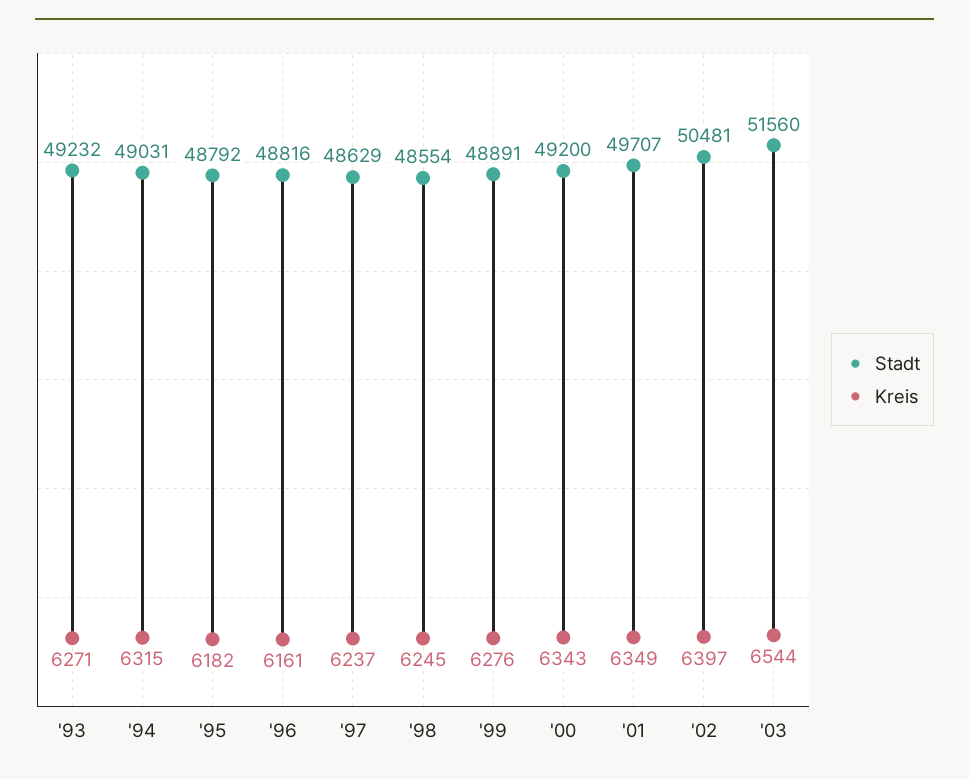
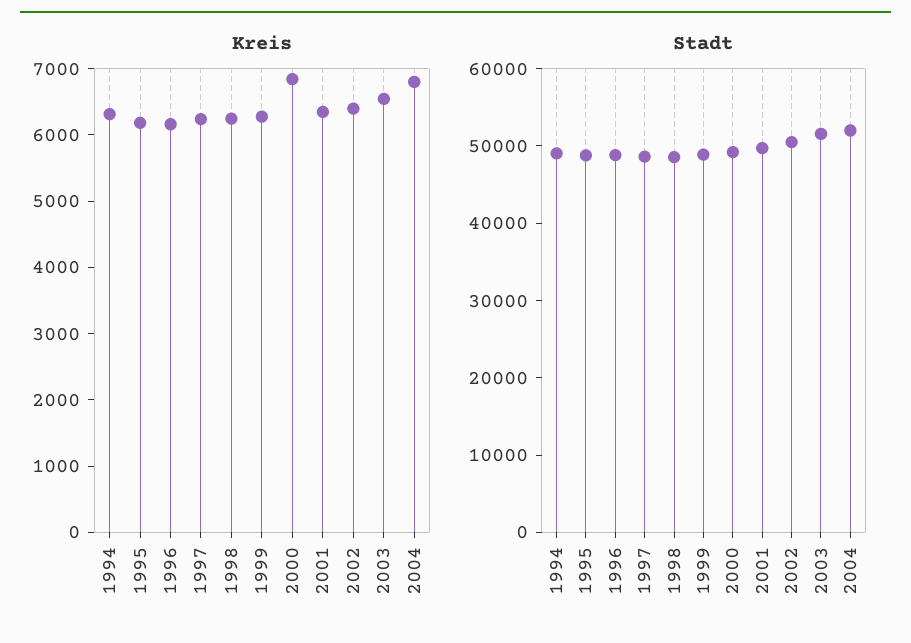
Stadt, '93: 49232 -> none
Kreis, '93: 6271 -> none
Kreis, '00: 6343 -> 6800
Kreis, 2004: none -> 6800
Stadt, 2004: none -> 52000

